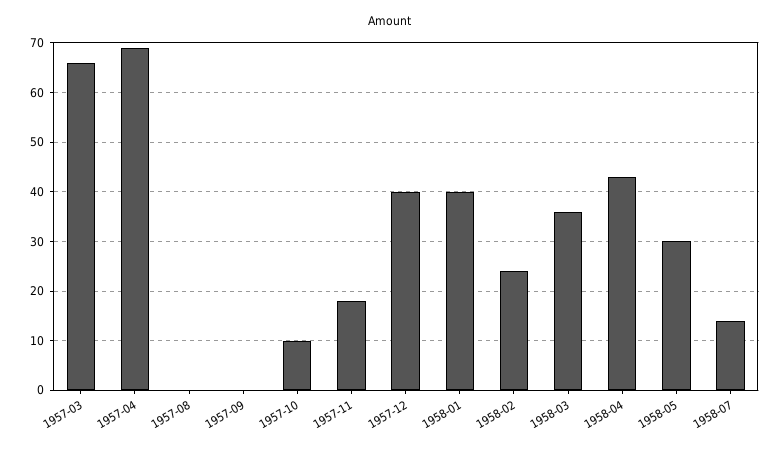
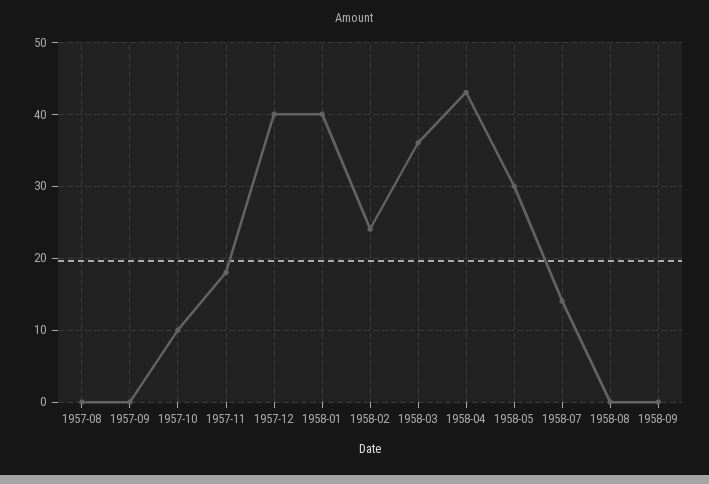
1957-03: 65 -> none
1957-04: 70 -> none
1958-08: none -> 0
1958-09: none -> 0

